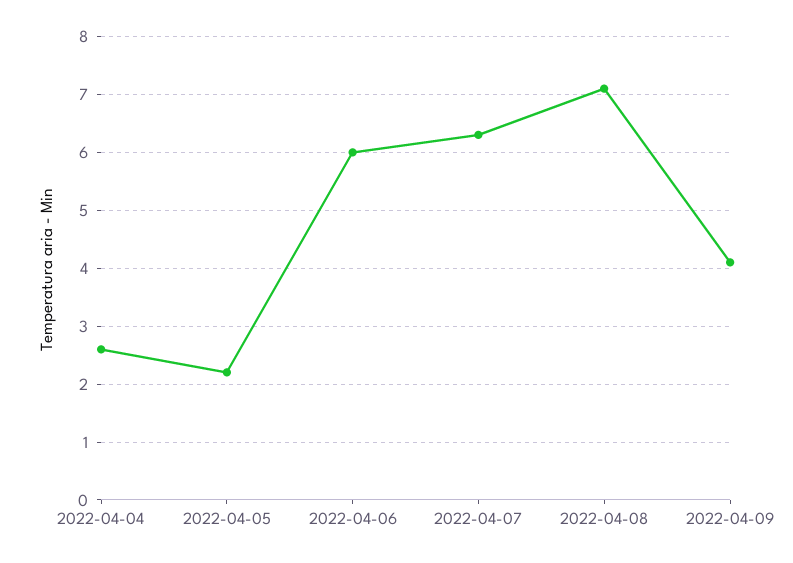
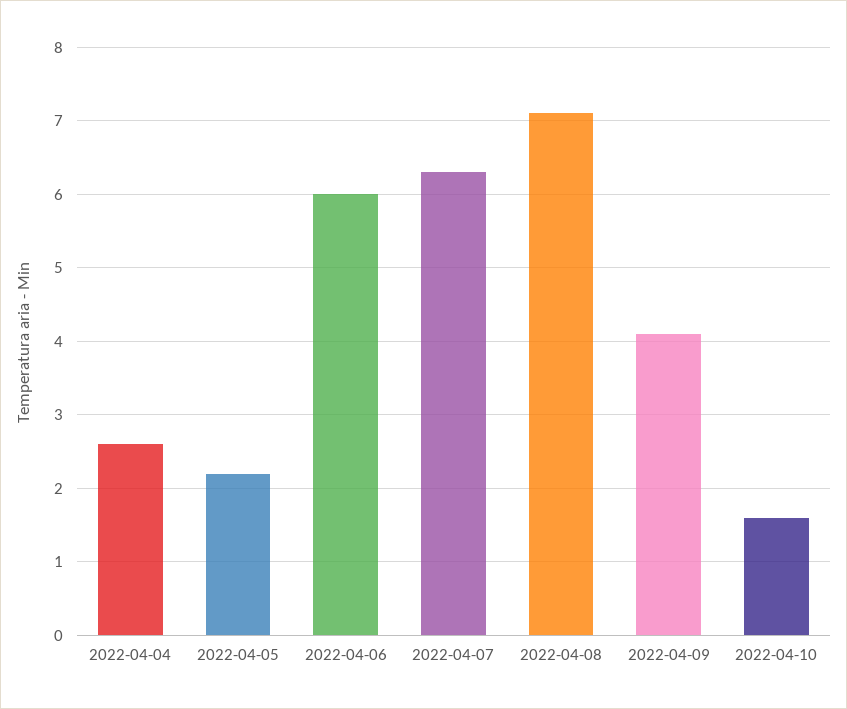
2022-04-10: none -> 1.6

